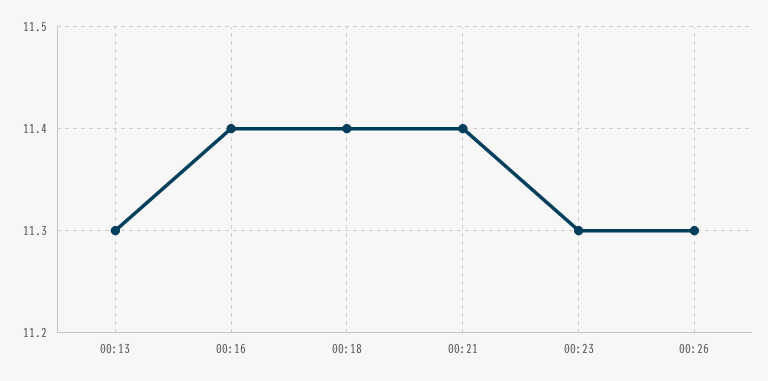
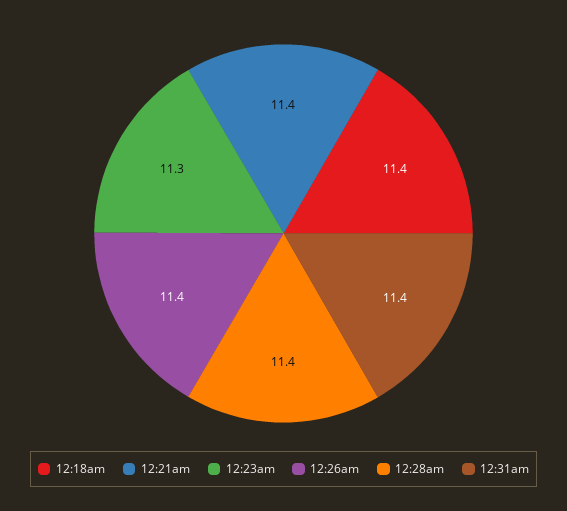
00:13: 11.3 -> none
00:16: 11.4 -> none
00:26: 11.3 -> 11.4
12:28am: none -> 11.4
12:31am: none -> 11.4

